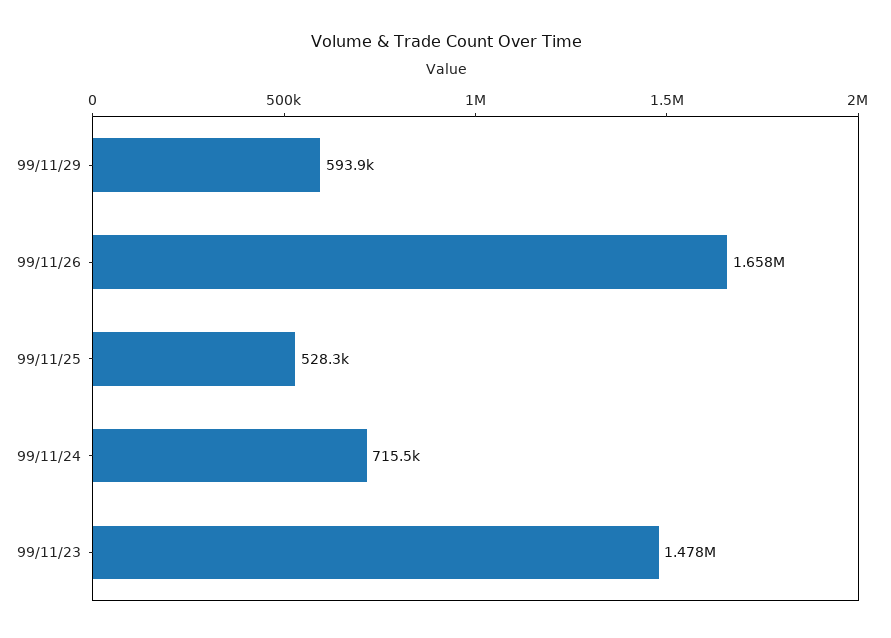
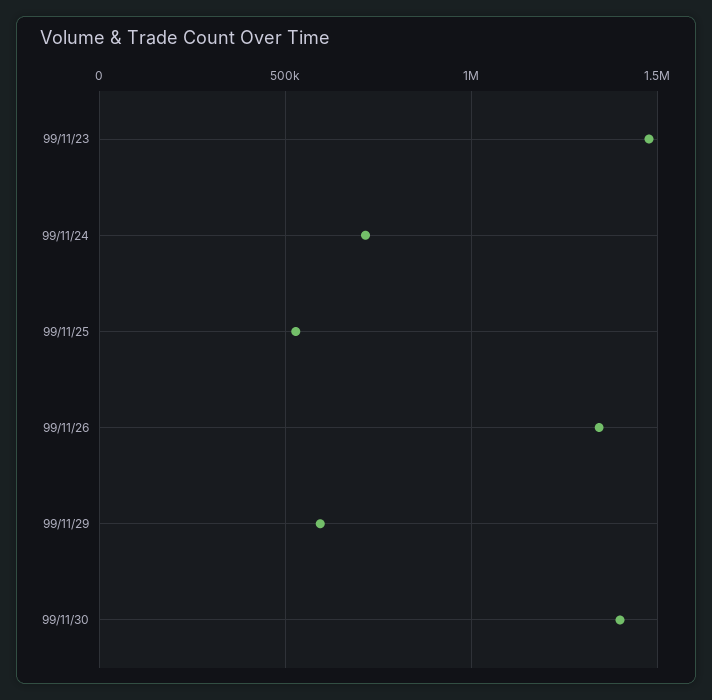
99/11/26: 1658000 -> 1350000
99/11/30: none -> 1400000

